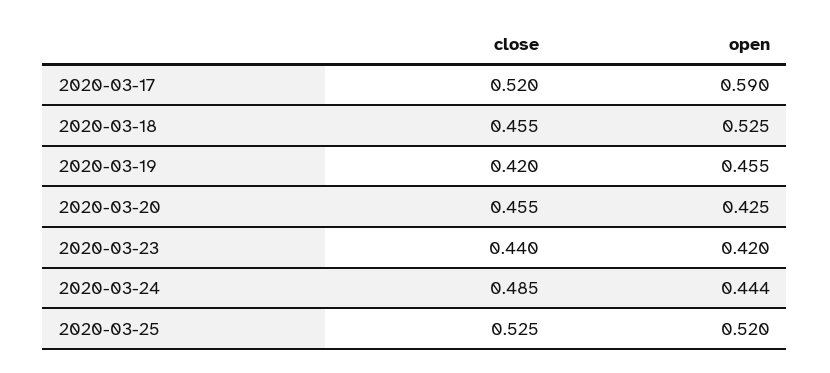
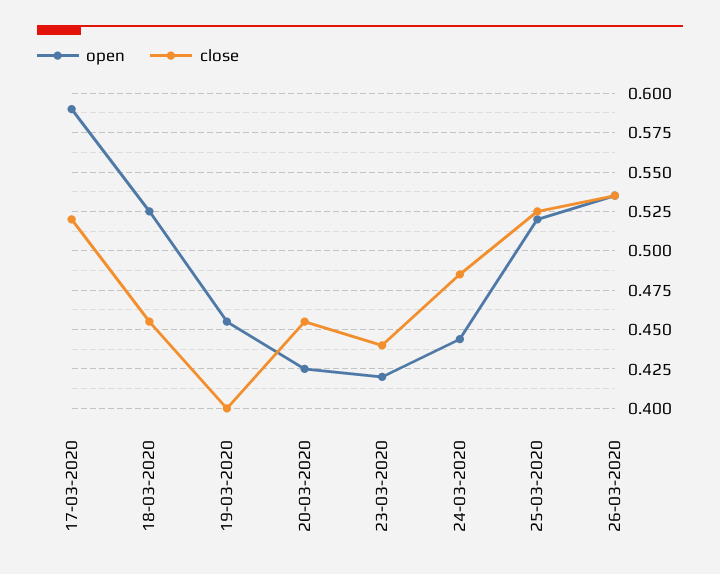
close, 2020-03-19: 0.42 -> 0.4
open, 26-03-2020: none -> 0.535
close, 26-03-2020: none -> 0.535

